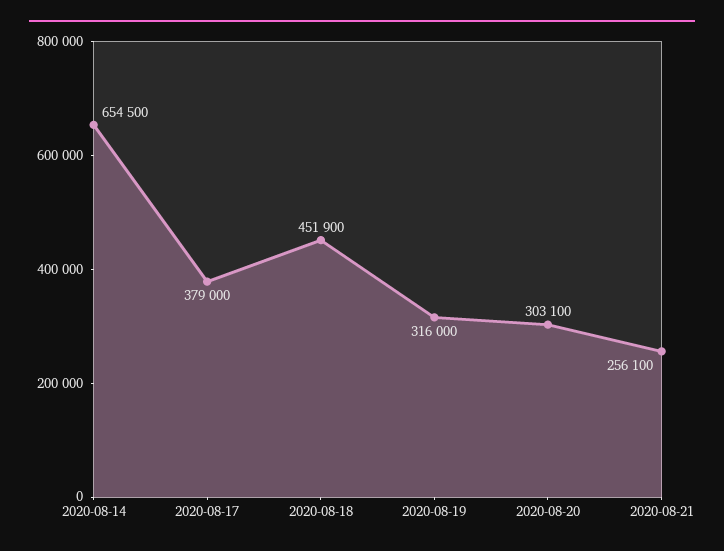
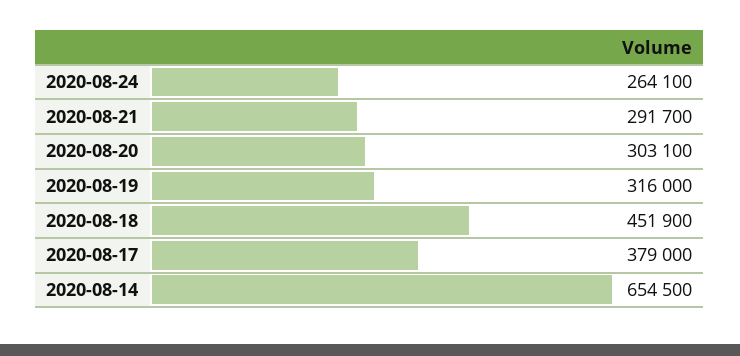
2020-08-21: 256100 -> 291700
2020-08-24: none -> 264100

